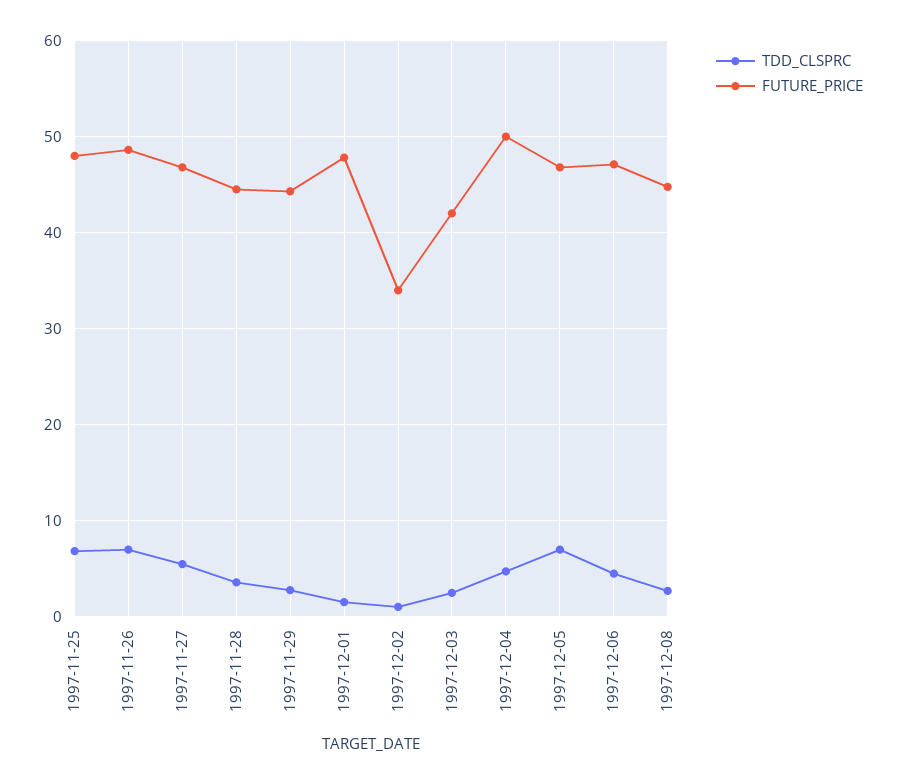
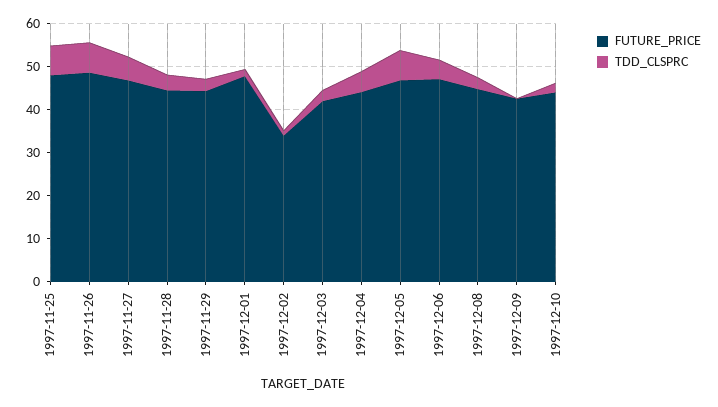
FUTURE_PRICE, 1997-12-04: 50 -> 44
FUTURE_PRICE, 1997-12-09: none -> 42
TDD_CLSPRC, 1997-12-09: none -> 0
FUTURE_PRICE, 1997-12-10: none -> 44
TDD_CLSPRC, 1997-12-10: none -> 2

